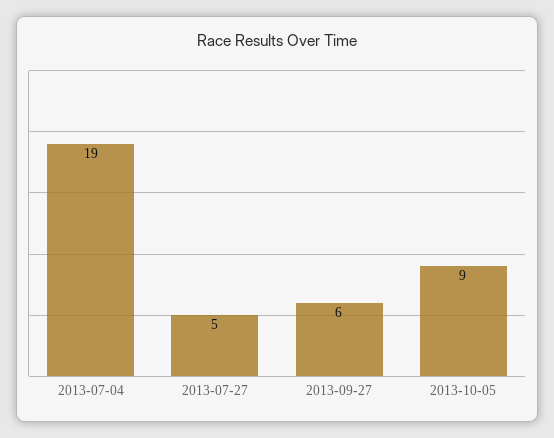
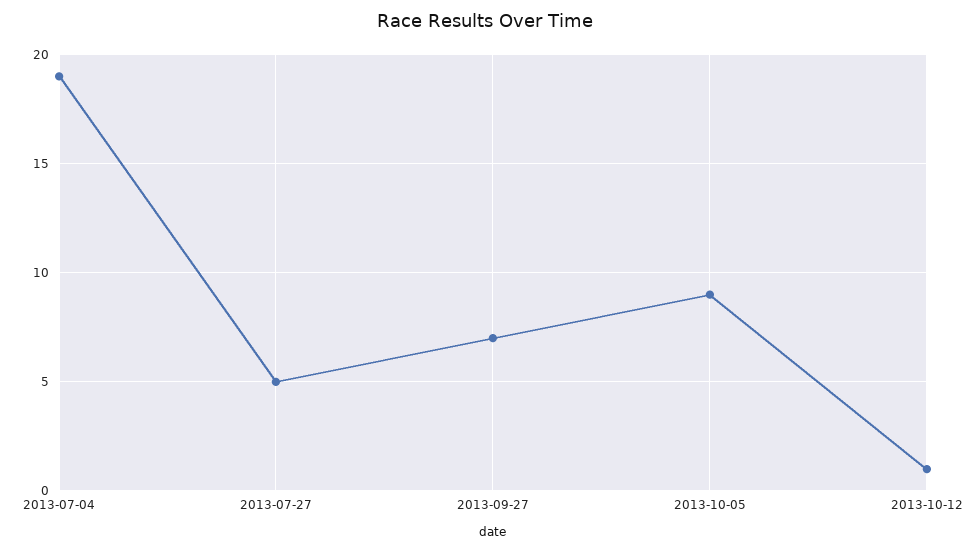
2013-09-27: 6 -> 7
2013-10-12: none -> 1

